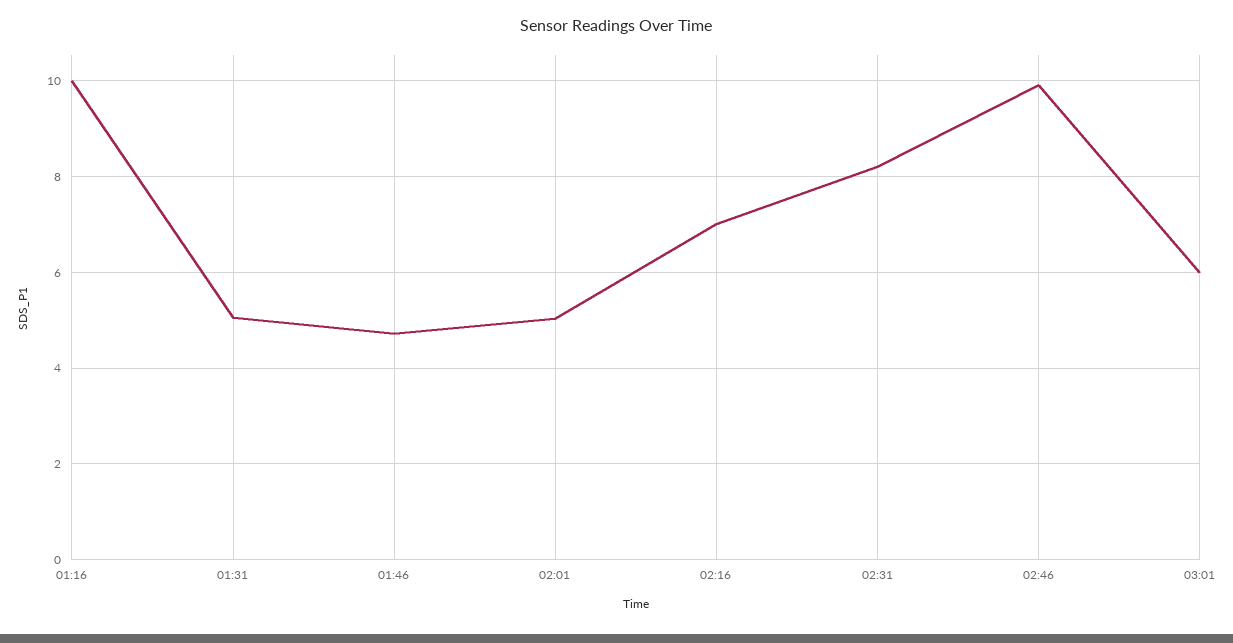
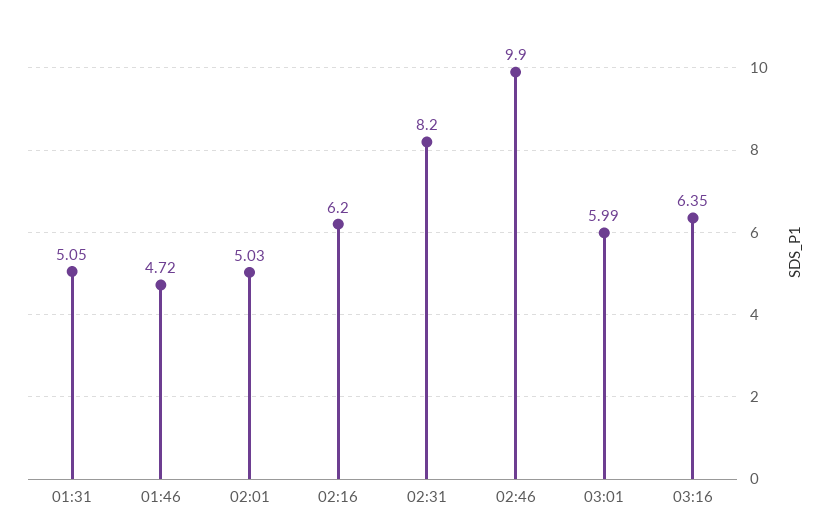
01:16: 10 -> none
02:16: 7 -> 6.2
03:16: none -> 6.35

